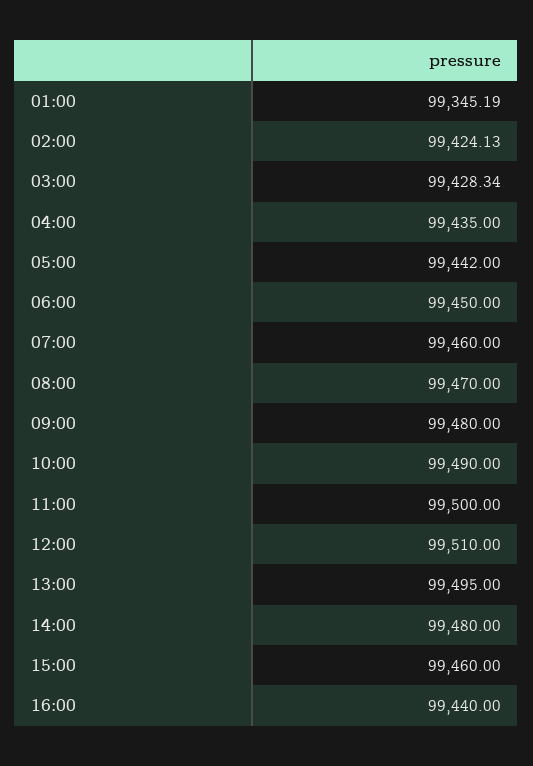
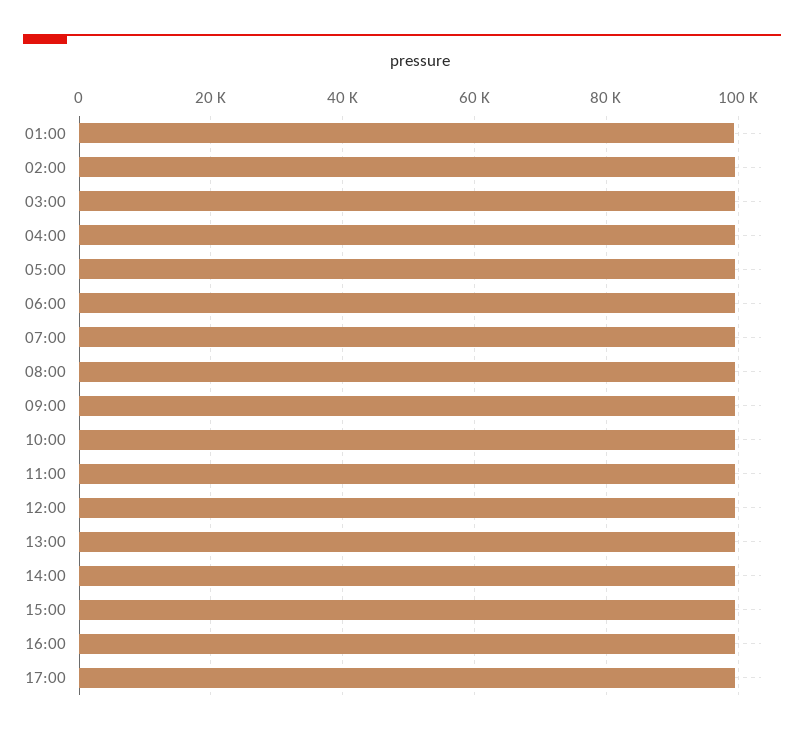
17:00: none -> 100000

